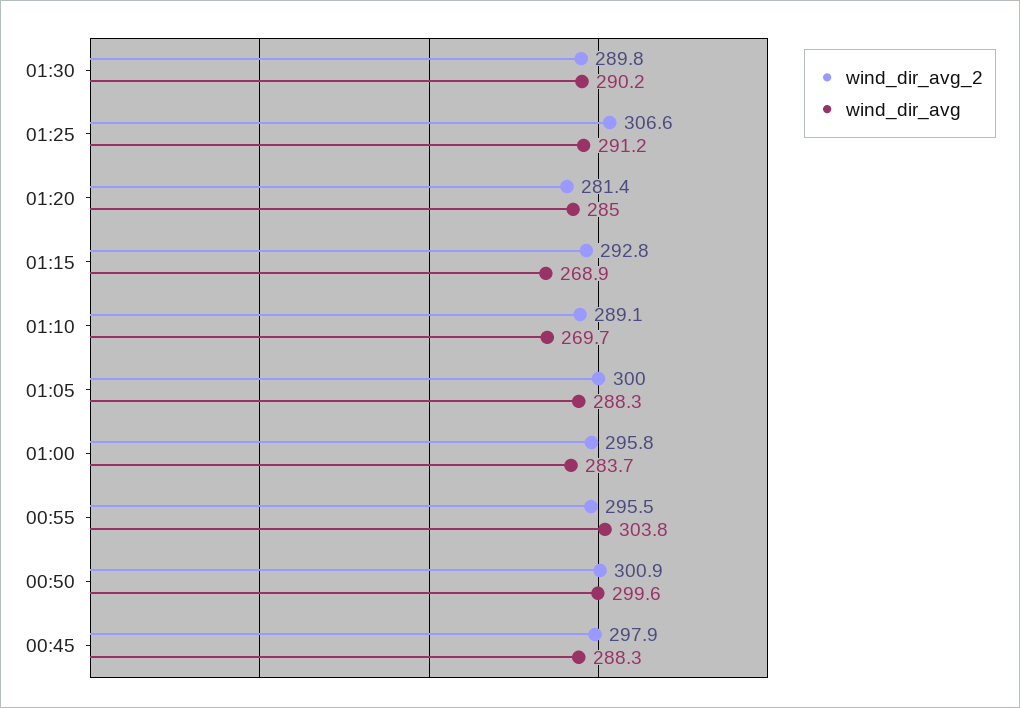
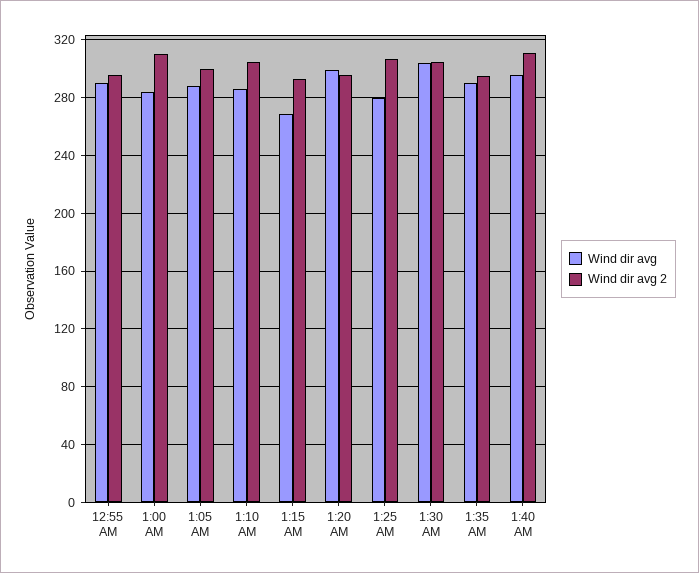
wind_dir_avg_2, 01:30: 289.8 -> 305
wind_dir_avg, 01:30: 290.2 -> 305
wind_dir_avg, 01:25: 291.2 -> 280
wind_dir_avg_2, 01:20: 281.4 -> 295
wind_dir_avg, 01:20: 285 -> 300
wind_dir_avg_2, 01:10: 289.1 -> 305
wind_dir_avg, 01:10: 269.7 -> 285
wind_dir_avg_2, 01:00: 295.8 -> 310
wind_dir_avg, 00:55: 303.8 -> 290
wind_dir_avg_2, 00:50: 300.9 -> none
wind_dir_avg, 00:50: 299.6 -> none
wind_dir_avg_2, 00:45: 297.9 -> none
wind_dir_avg, 00:45: 288.3 -> none
wind_dir_avg, 1:35 AM: none -> 290
wind_dir_avg_2, 1:35 AM: none -> 295
wind_dir_avg, 1:40 AM: none -> 295
wind_dir_avg_2, 1:40 AM: none -> 310

